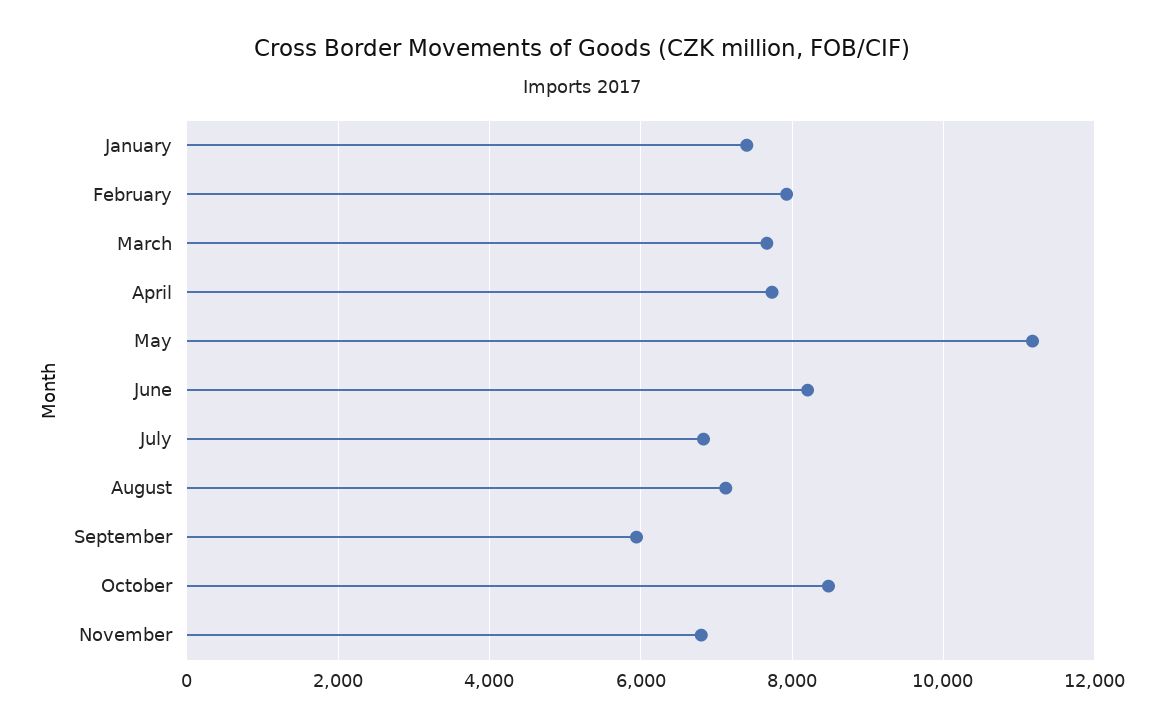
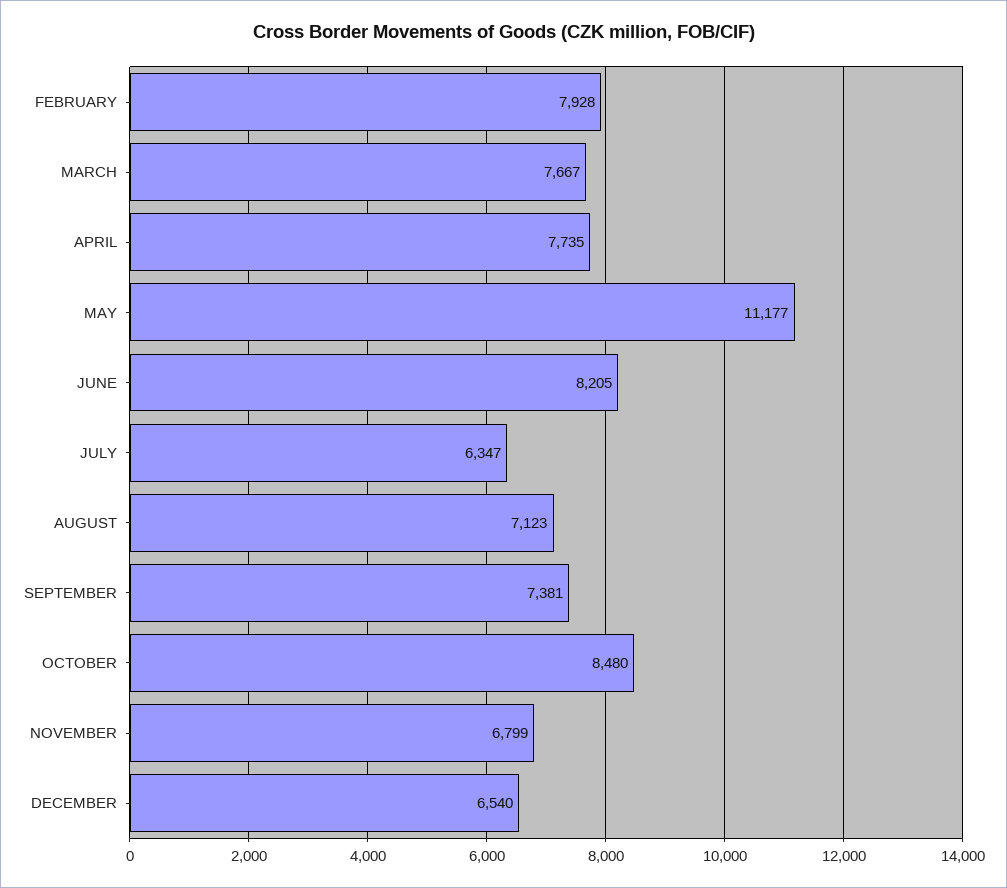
January: 7400 -> none
July: 6800 -> 6347
September: 6000 -> 7381
DECEMBER: none -> 6540

